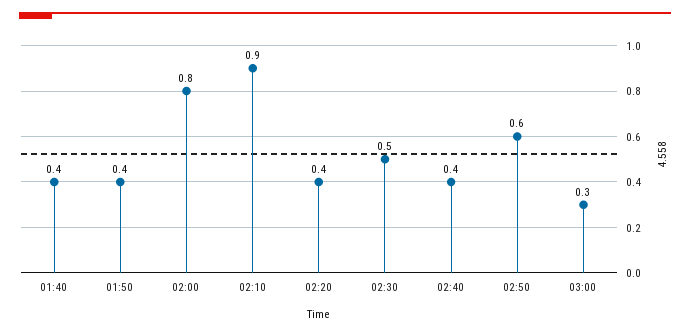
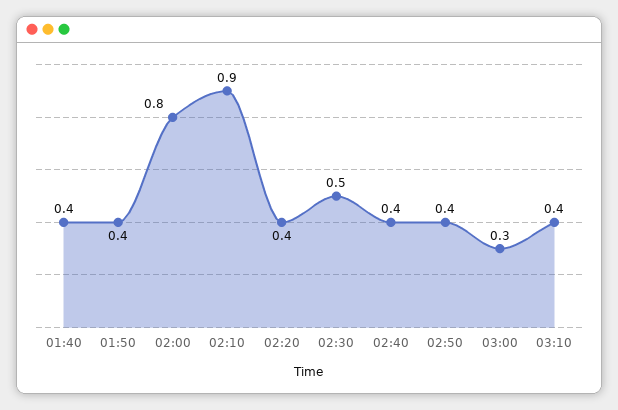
02:50: 0.6 -> 0.4
03:10: none -> 0.4

